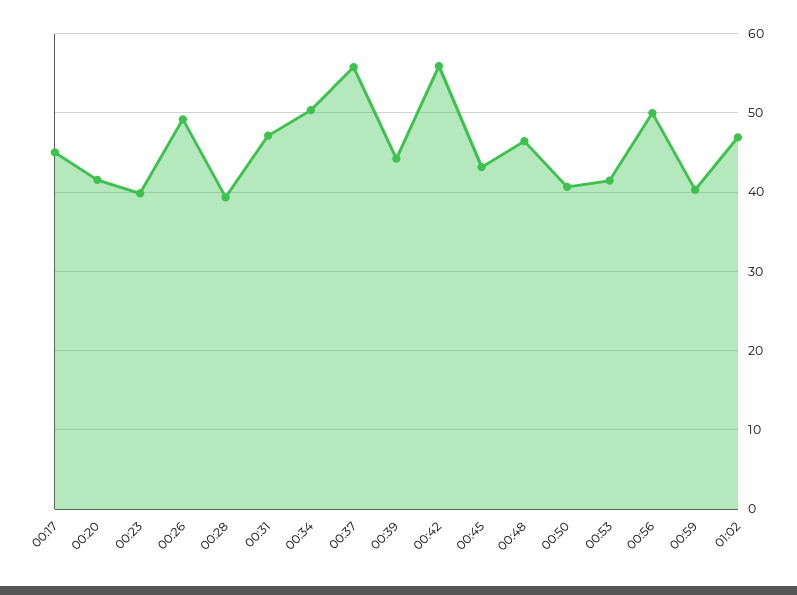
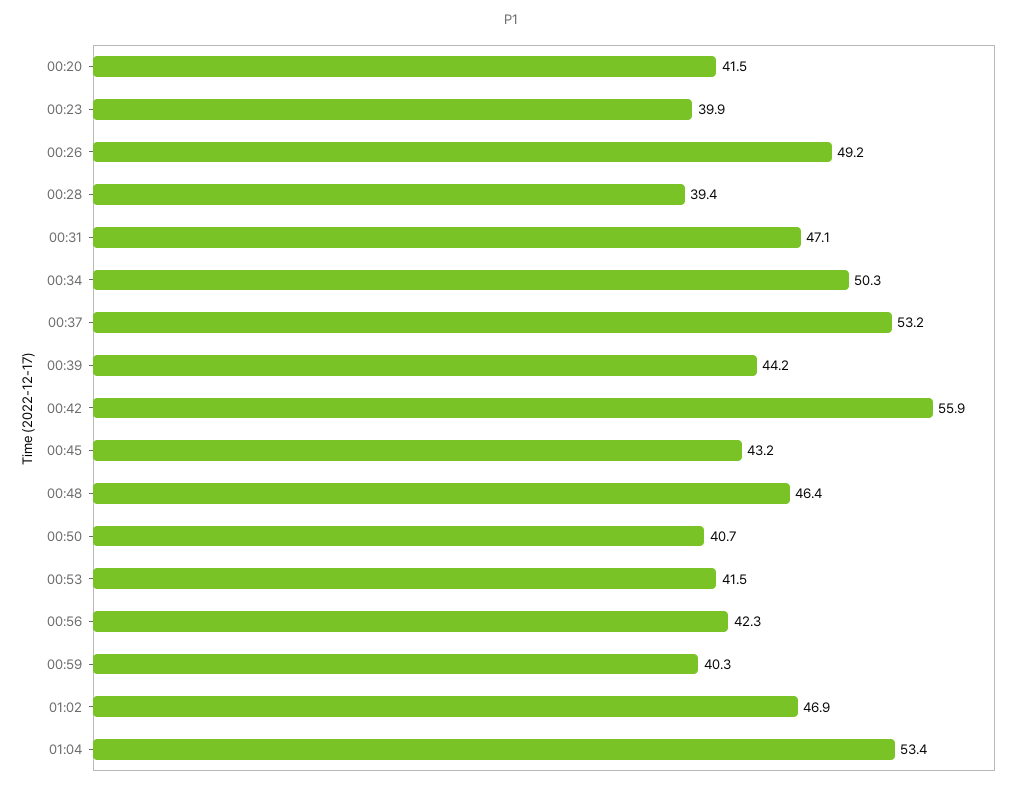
00:17: 45 -> none
00:37: 56 -> 53.2
00:56: 50 -> 42.3
01:04: none -> 53.4

